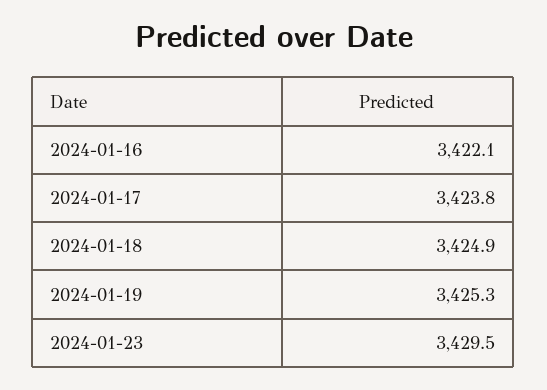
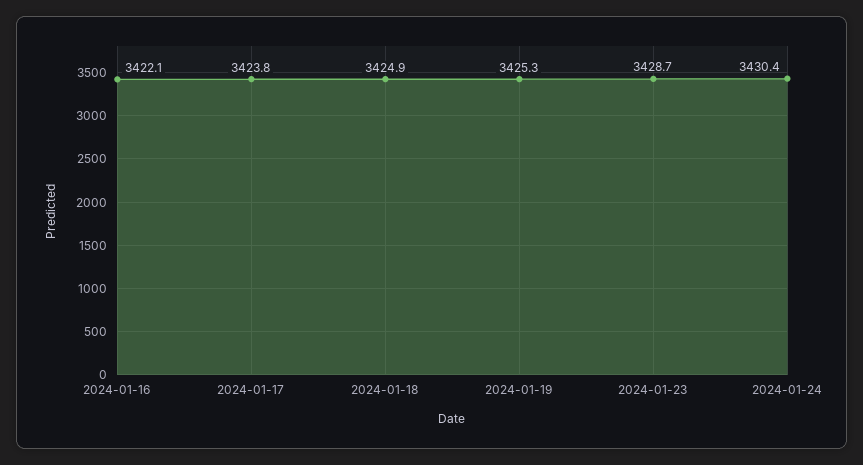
2024-01-23: 3429.5 -> 3428.7
2024-01-24: none -> 3430.4

